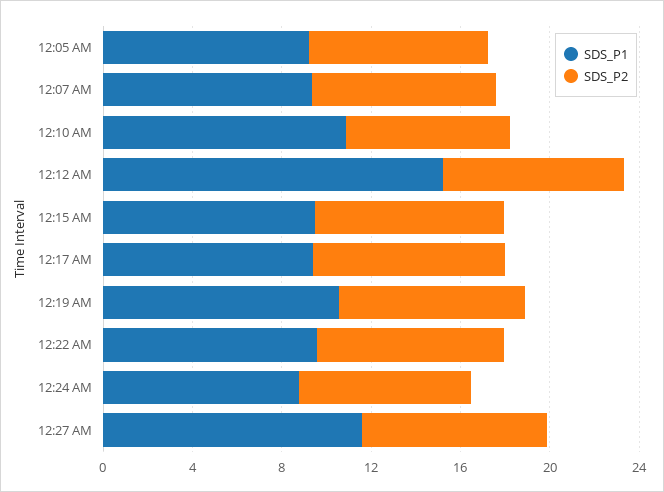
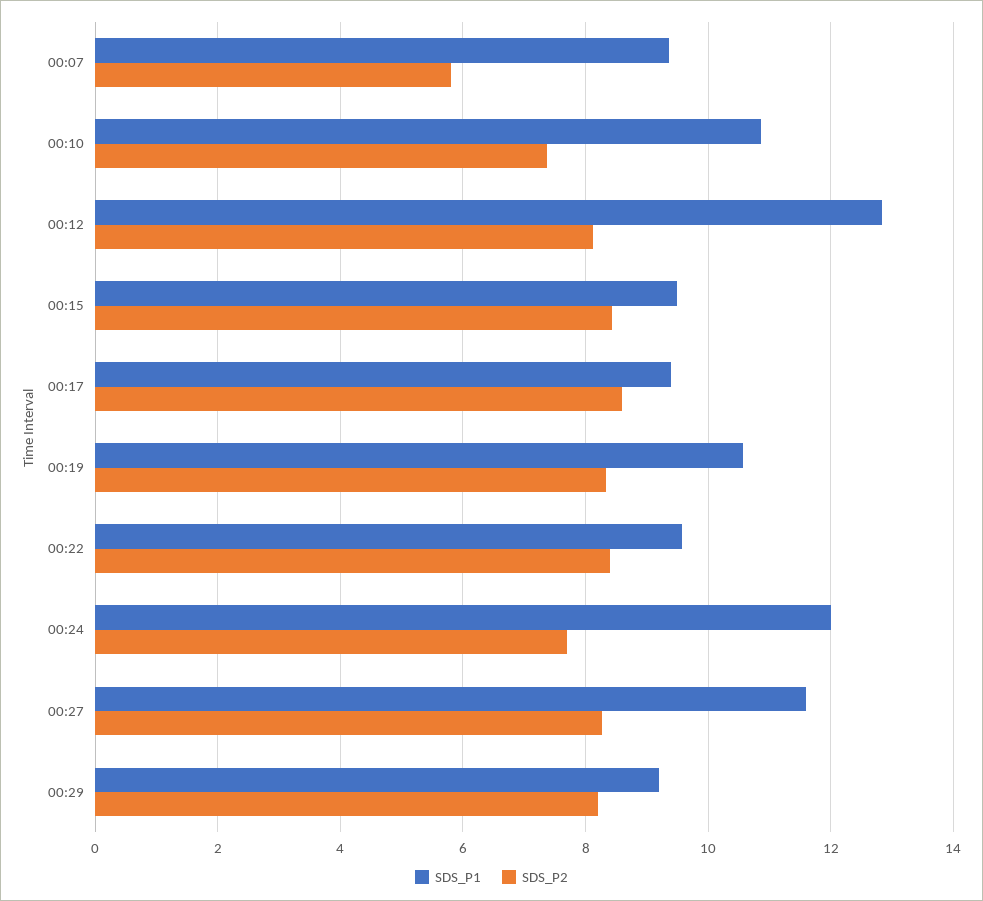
SDS_P1, 12:05 AM: 9 -> none
SDS_P2, 12:05 AM: 8 -> none
SDS_P2, 12:07 AM: 8 -> 5.8
SDS_P1, 12:12 AM: 15 -> 12.8
SDS_P1, 12:24 AM: 9 -> 12
SDS_P1, 00:29: none -> 9.2
SDS_P2, 00:29: none -> 8.2

